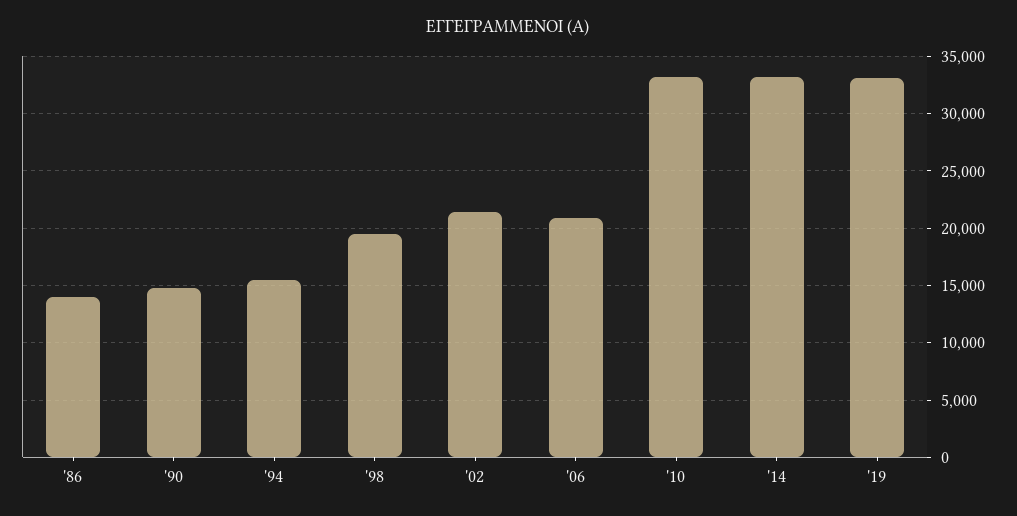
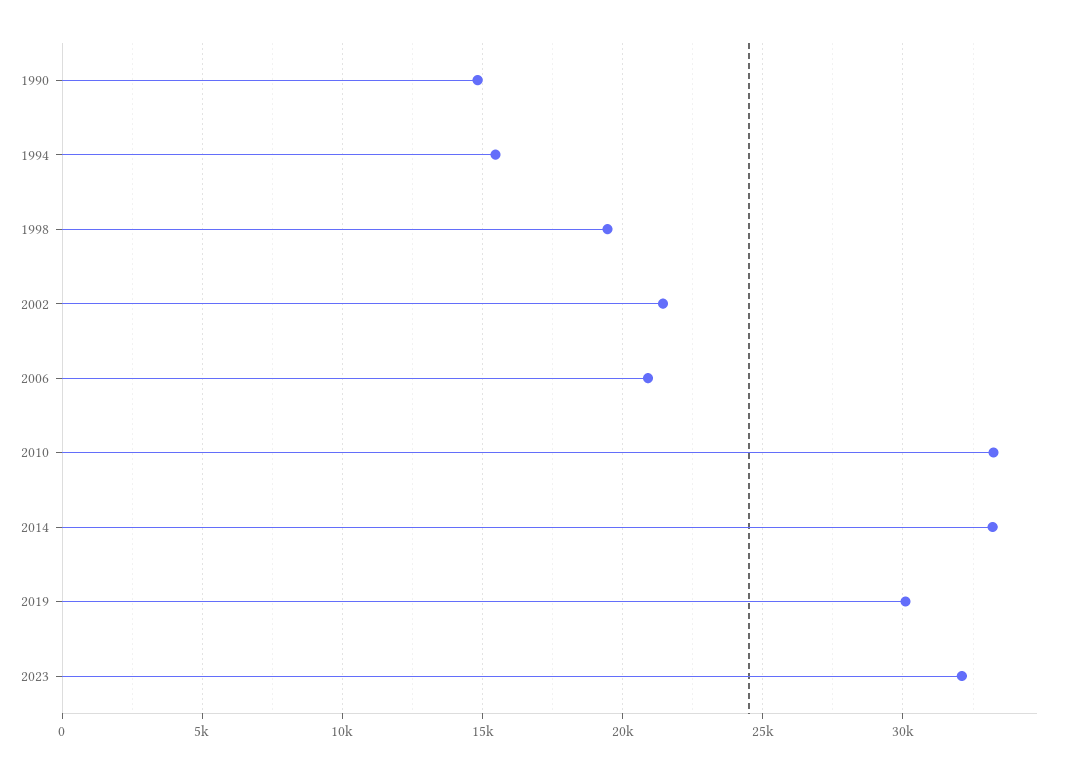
'86: 14000 -> none
'19: 33000 -> 30000
2023: none -> 32000

